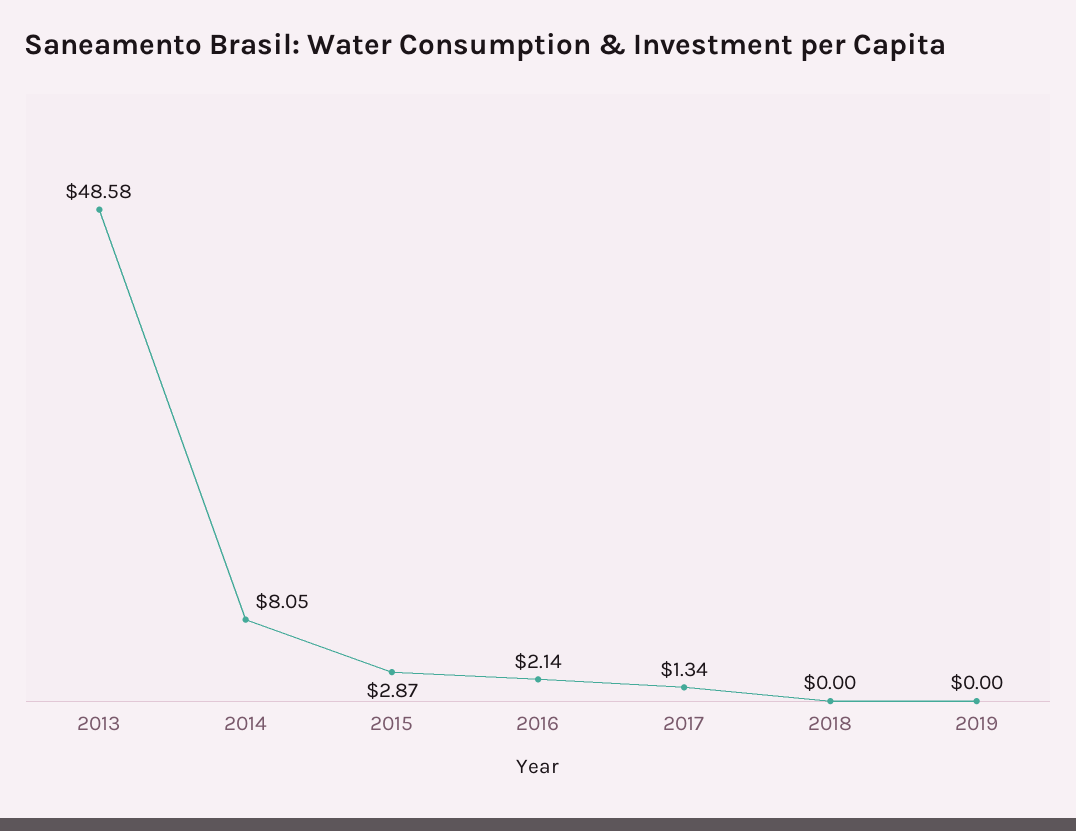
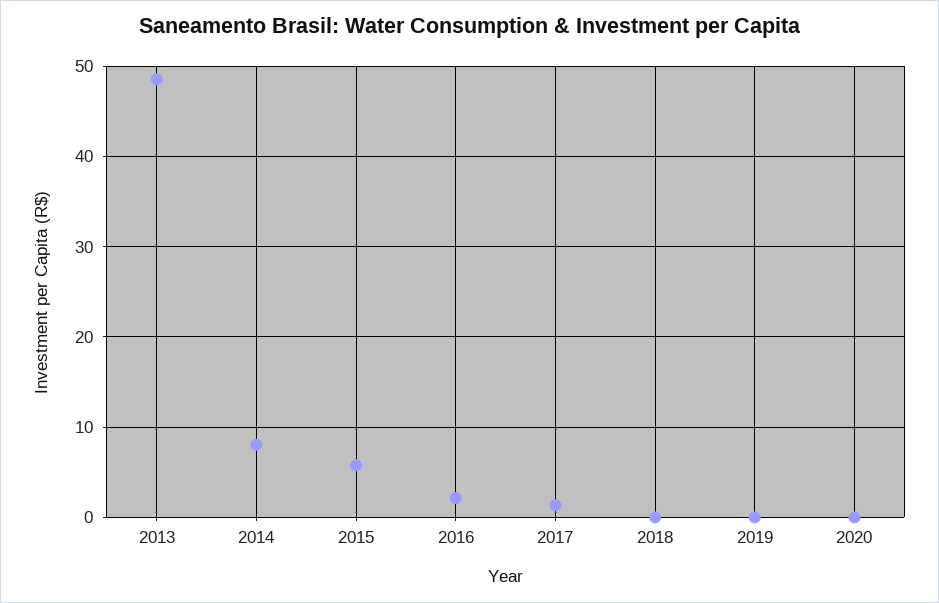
2015: 2.87 -> 6
2020: none -> 0

